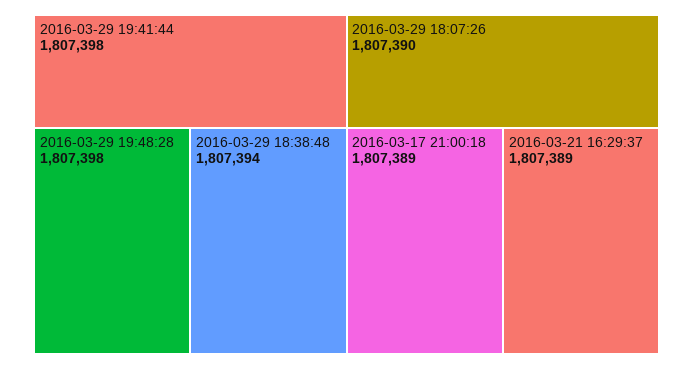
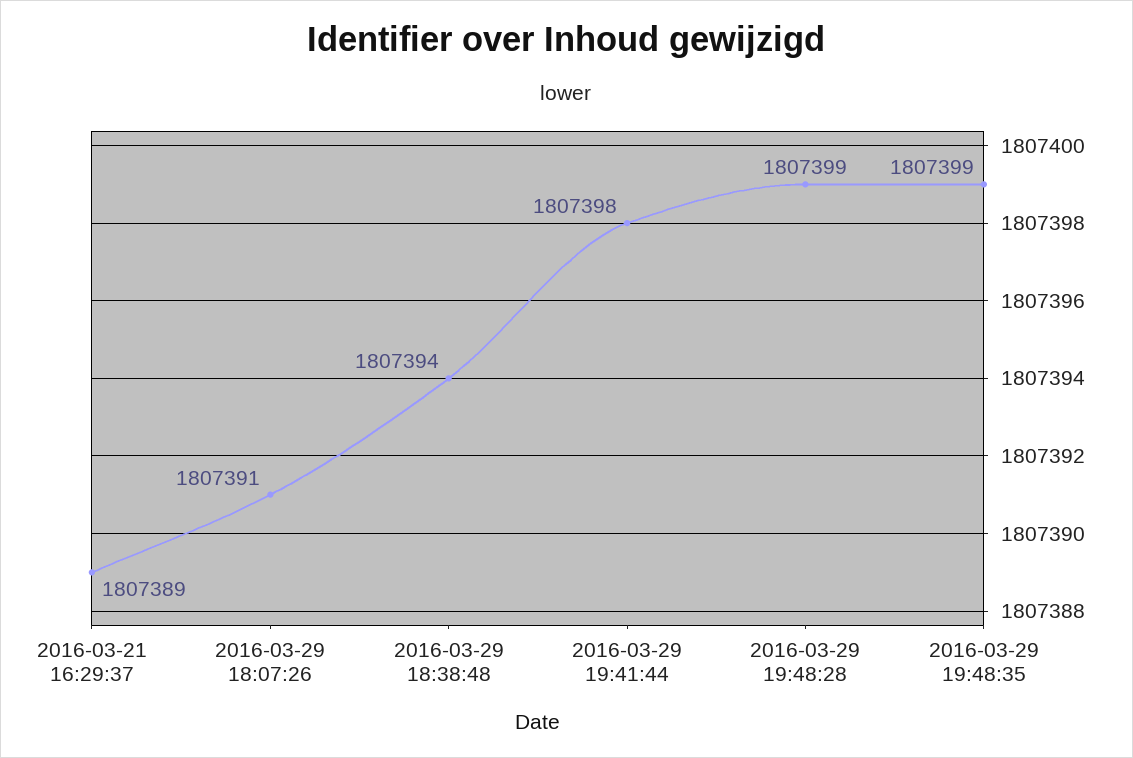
2016-03-29 19:48:28: 1807398 -> 1807399
2016-03-29 18:07:26: 1807390 -> 1807391
2016-03-17 21:00:18: 1807389 -> none
2016-03-29 19:48:35: none -> 1807399

